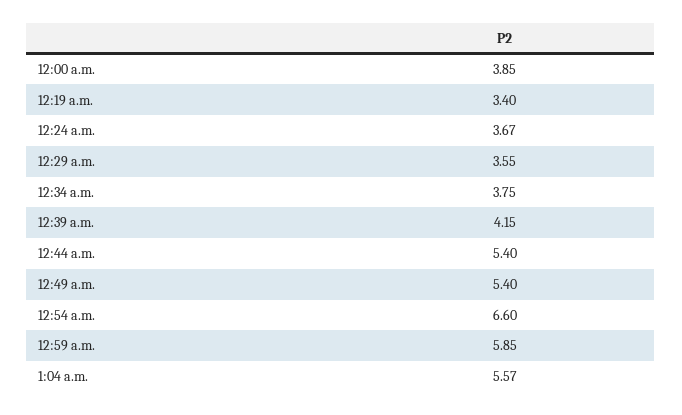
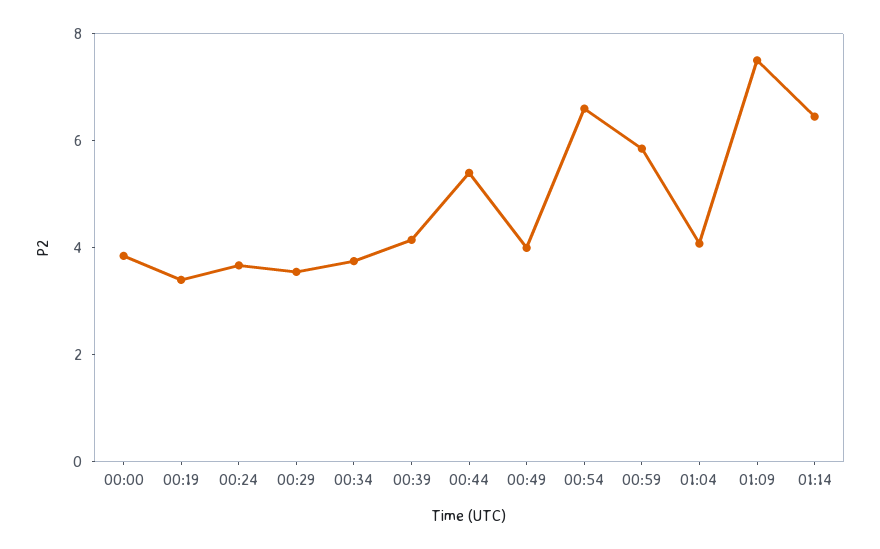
12:49 a.m.: 5.4 -> 4
1:04 a.m.: 5.57 -> 4
01:09: none -> 7.5
01:14: none -> 6.5

